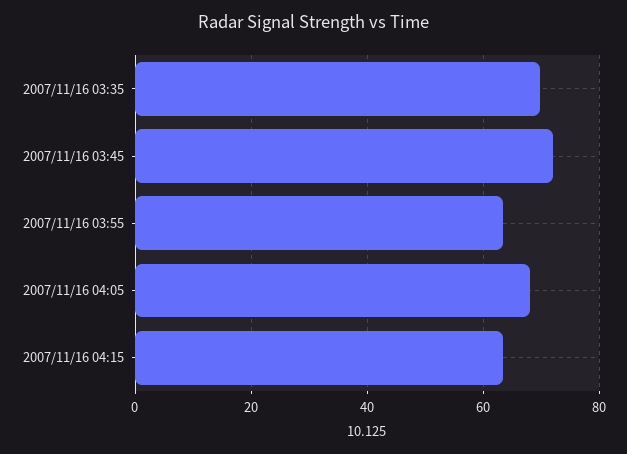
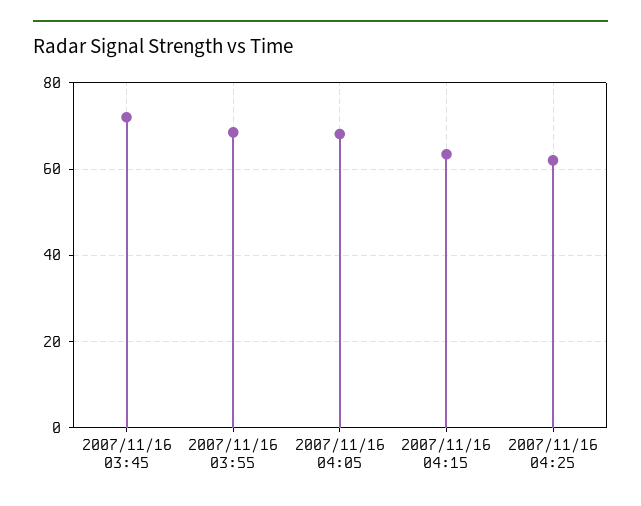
2007/11/16 03:35: 70 -> none
2007/11/16 03:55: 64 -> 68
2007/11/16 04:25: none -> 62

